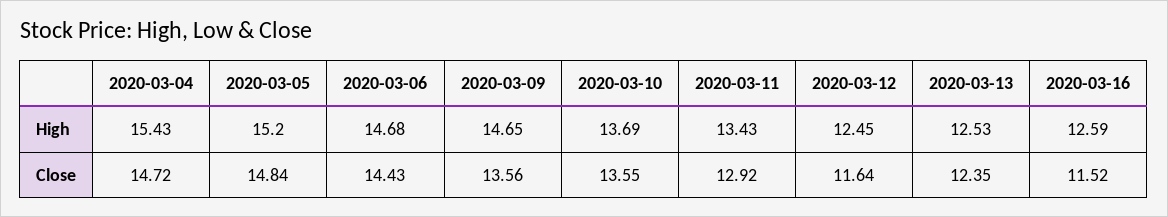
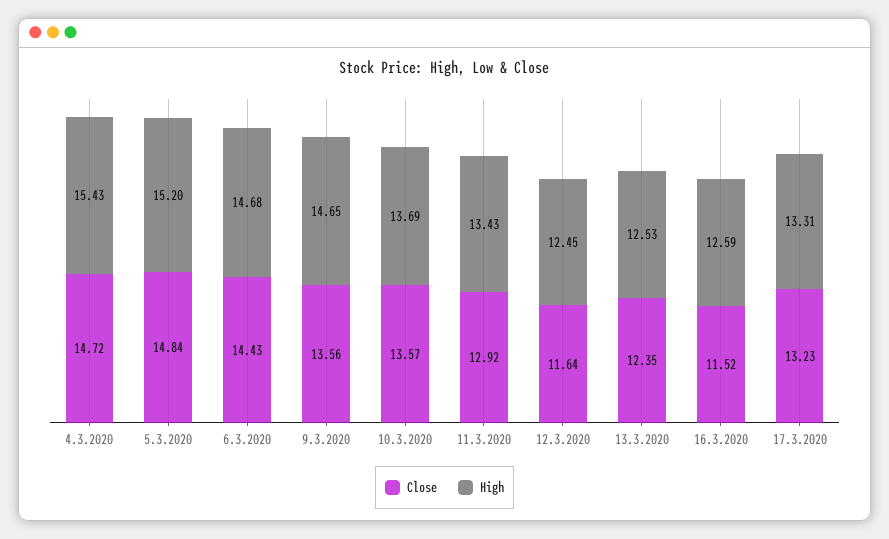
Close, 2020-03-10: 13.55 -> 13.57
Close, 17.3.2020: none -> 13.23
High, 17.3.2020: none -> 13.31

